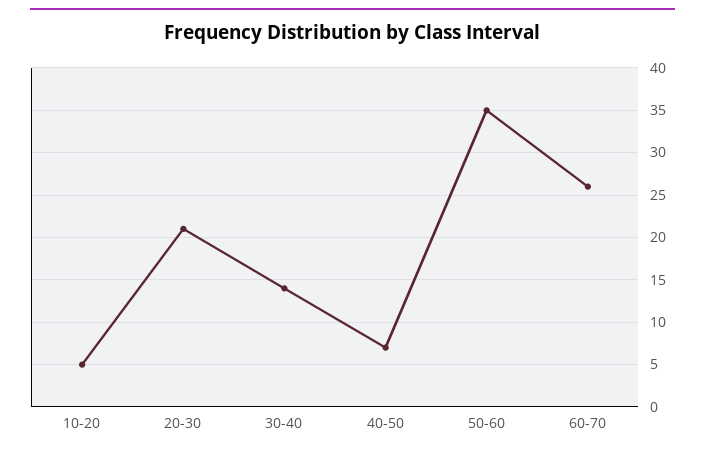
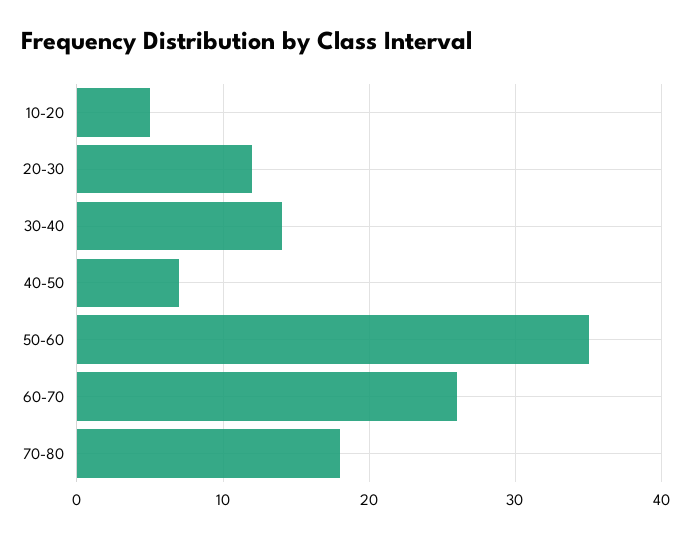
20-30: 21 -> 12
70-80: none -> 18

